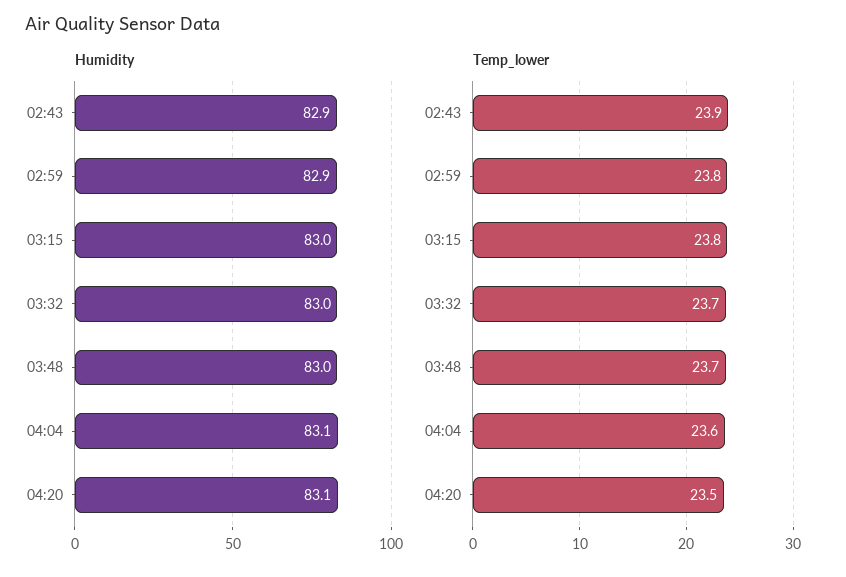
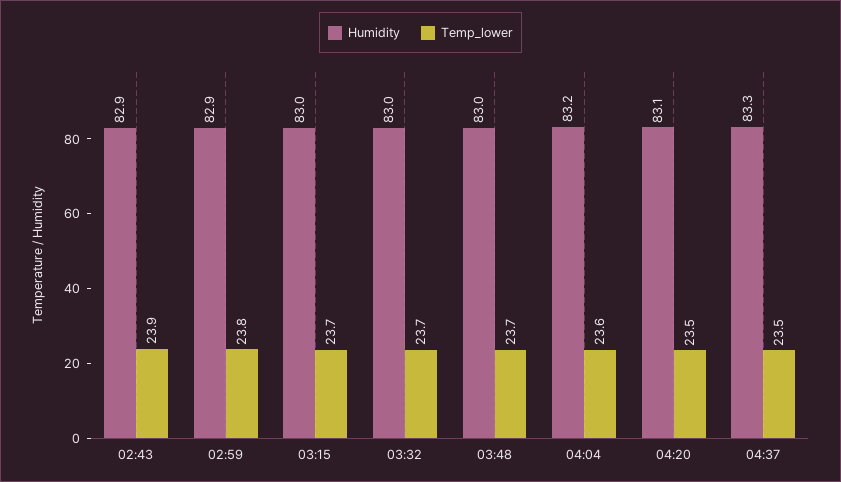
Humidity, 04:04: 83.1 -> 83.2
Temp_lower, 03:15: 23.8 -> 23.7
Humidity, 04:37: none -> 83.3
Temp_lower, 04:37: none -> 23.5

